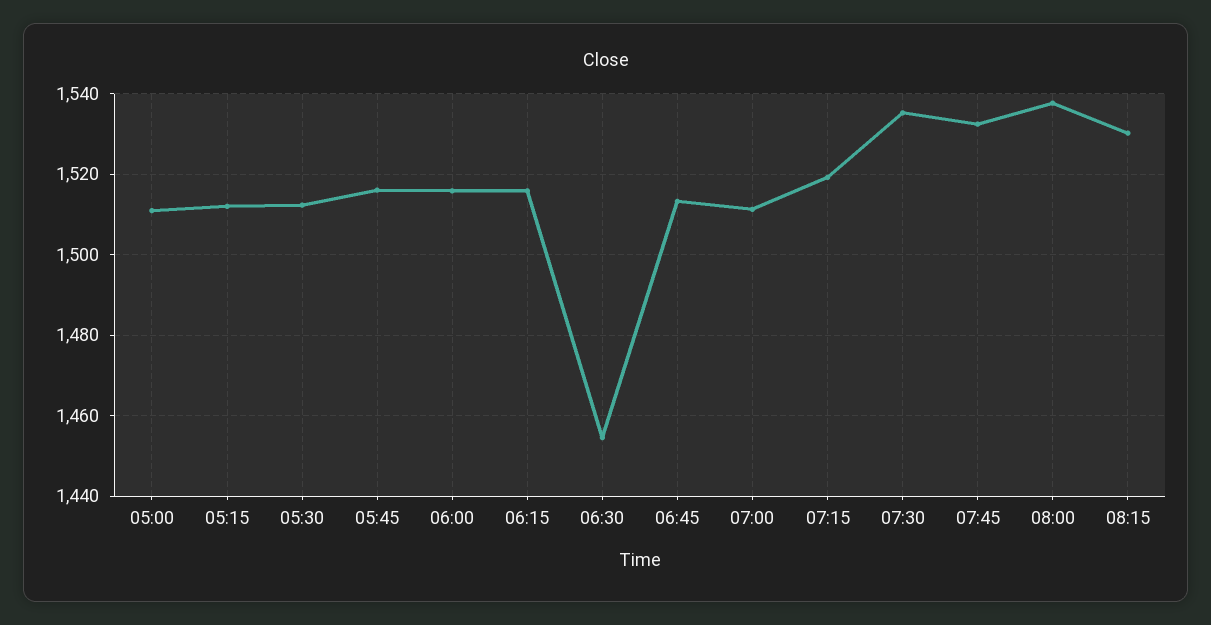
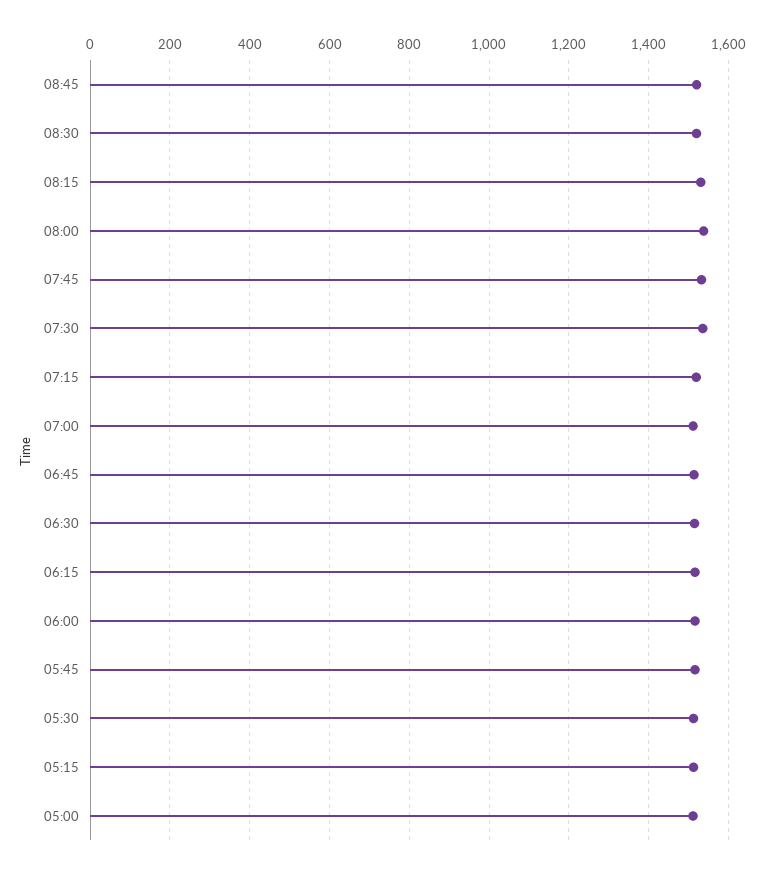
06:30: 1454 -> 1520
08:45: none -> 1520
08:30: none -> 1520

